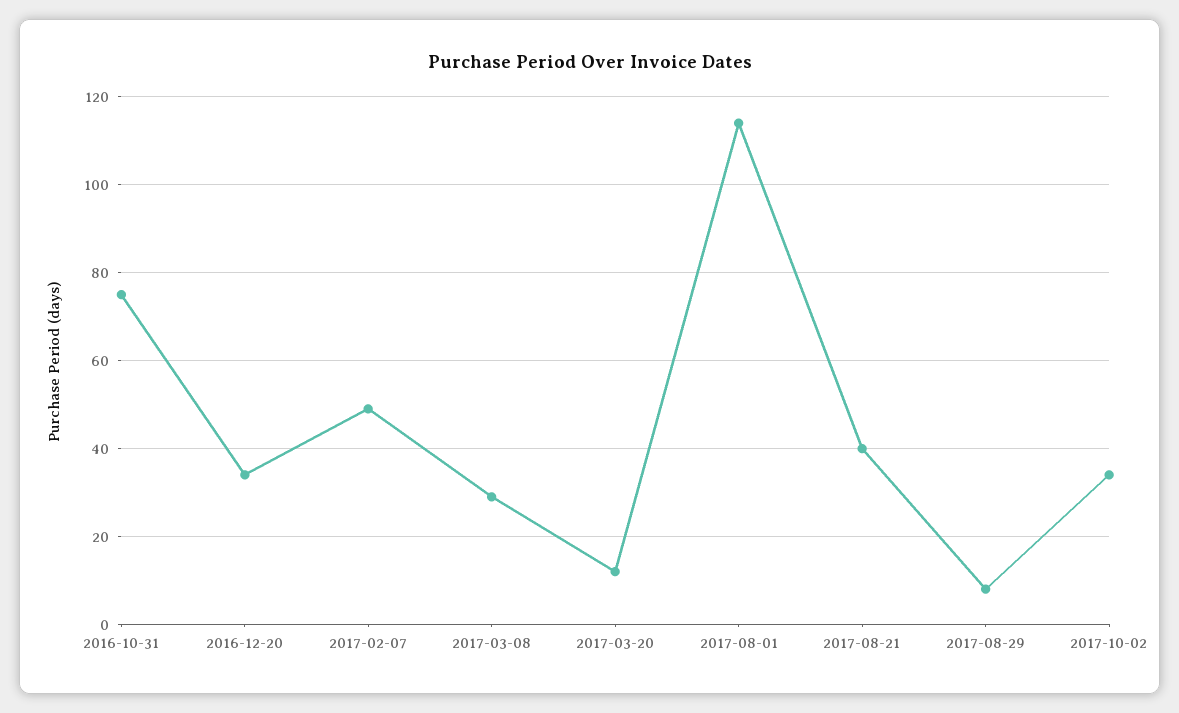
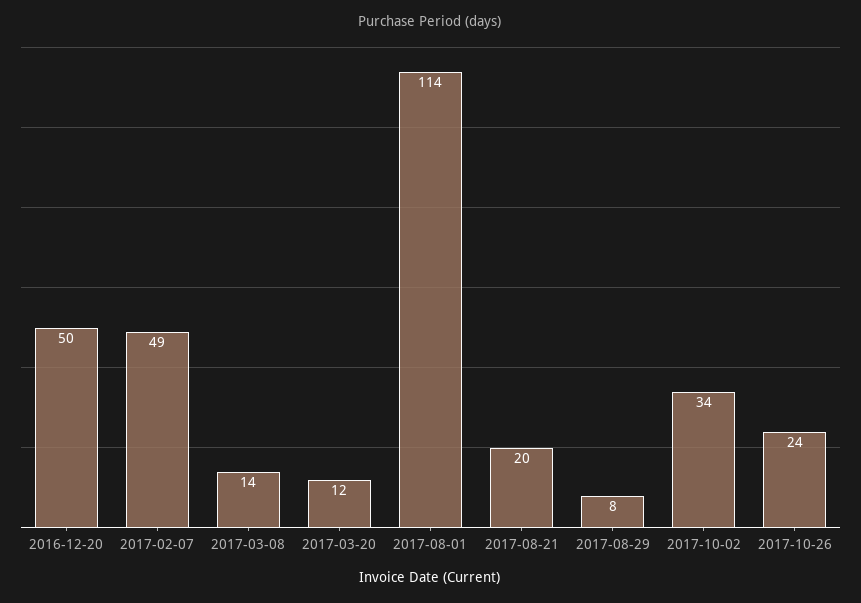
2016-10-31: 75 -> none
2016-12-20: 35 -> 50
2017-03-08: 30 -> 14
2017-08-21: 40 -> 20
2017-10-26: none -> 24

